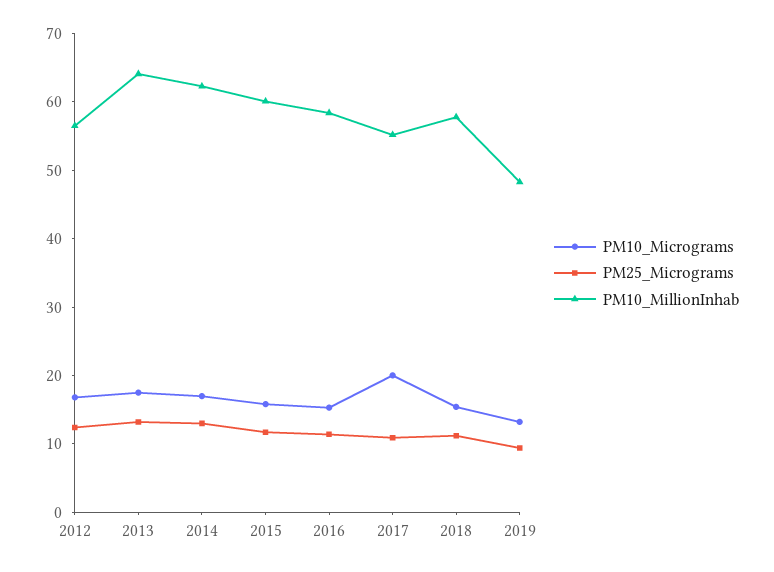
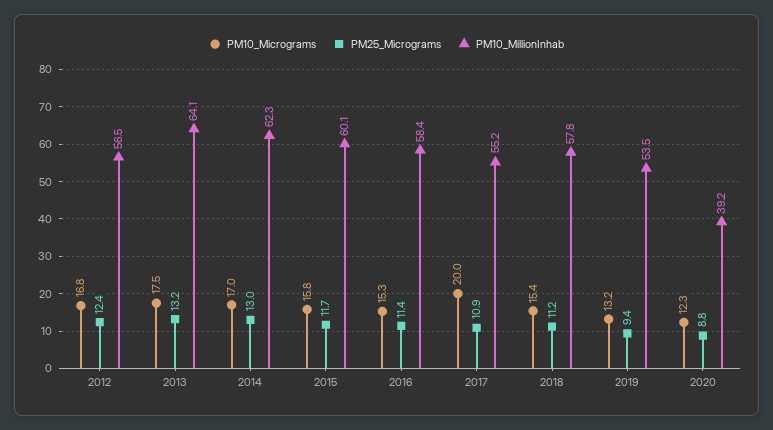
PM10_MillionInhab, 2019: 48 -> 53.5
PM10_Micrograms, 2020: none -> 12.3
PM25_Micrograms, 2020: none -> 8.8
PM10_MillionInhab, 2020: none -> 39.2

